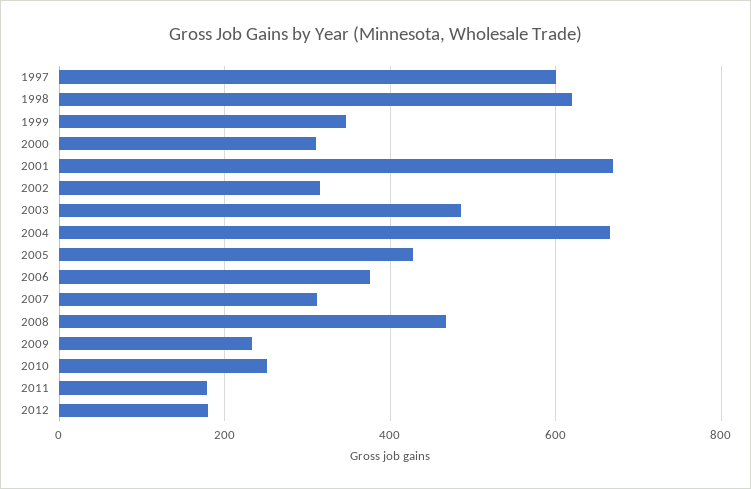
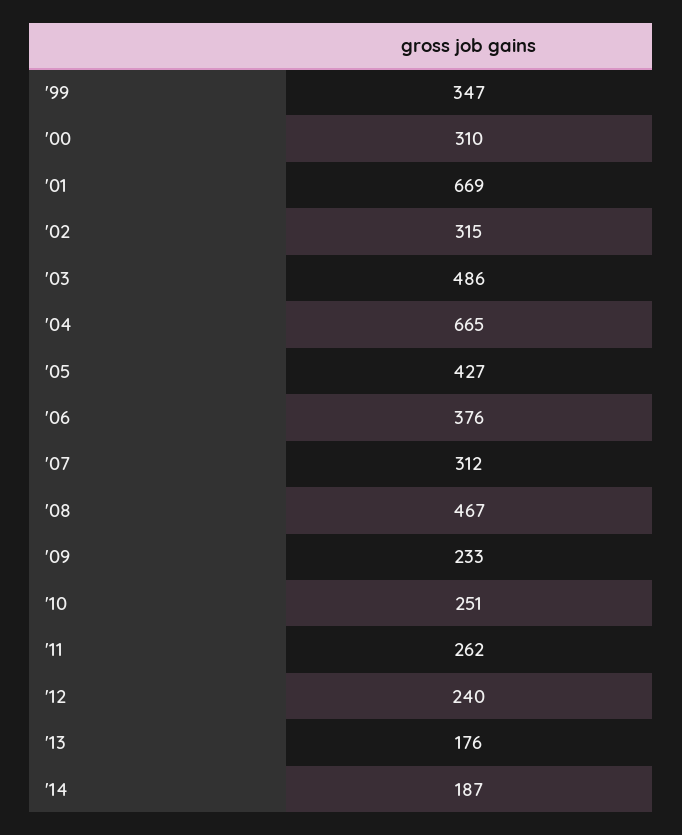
1997: 600 -> none
1998: 620 -> none
2011: 180 -> 262
2012: 180 -> 240
'13: none -> 176
'14: none -> 187

